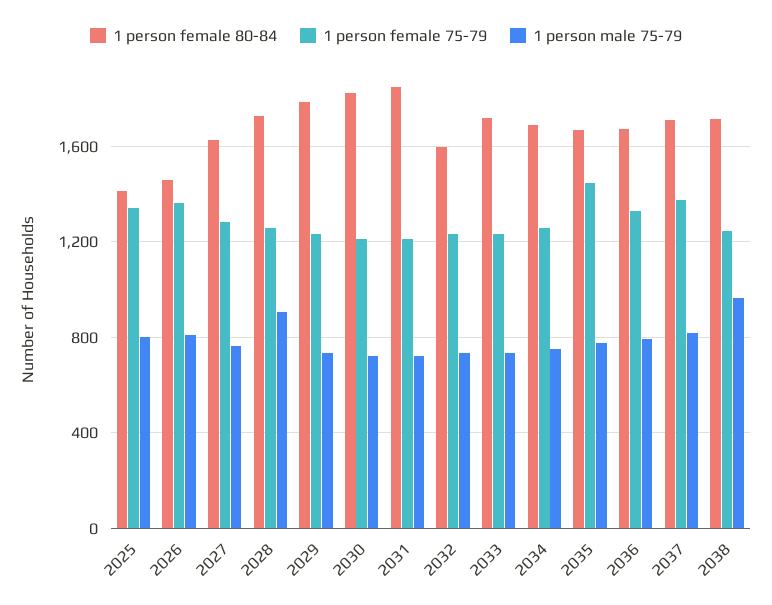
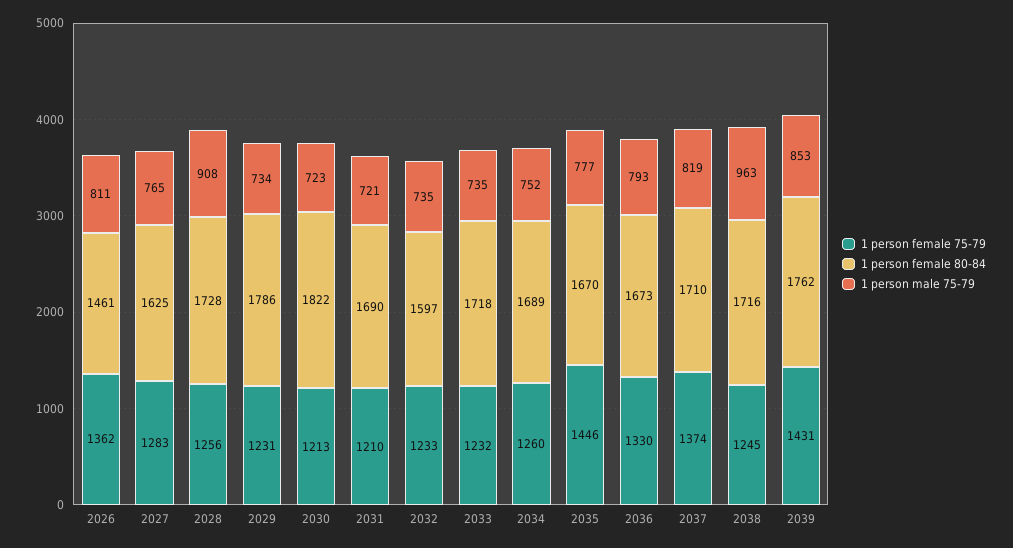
1 person female 80-84, 2025: 1400 -> none
1 person female 75-79, 2025: 1350 -> none
1 person male 75-79, 2025: 800 -> none
1 person female 80-84, 2031: 1850 -> 1690
1 person female 75-79, 2039: none -> 1431
1 person female 80-84, 2039: none -> 1762
1 person male 75-79, 2039: none -> 853

